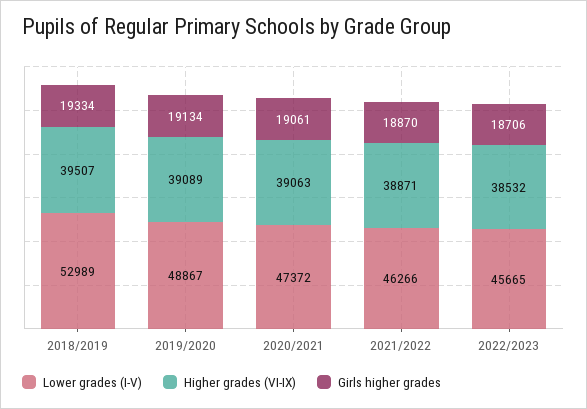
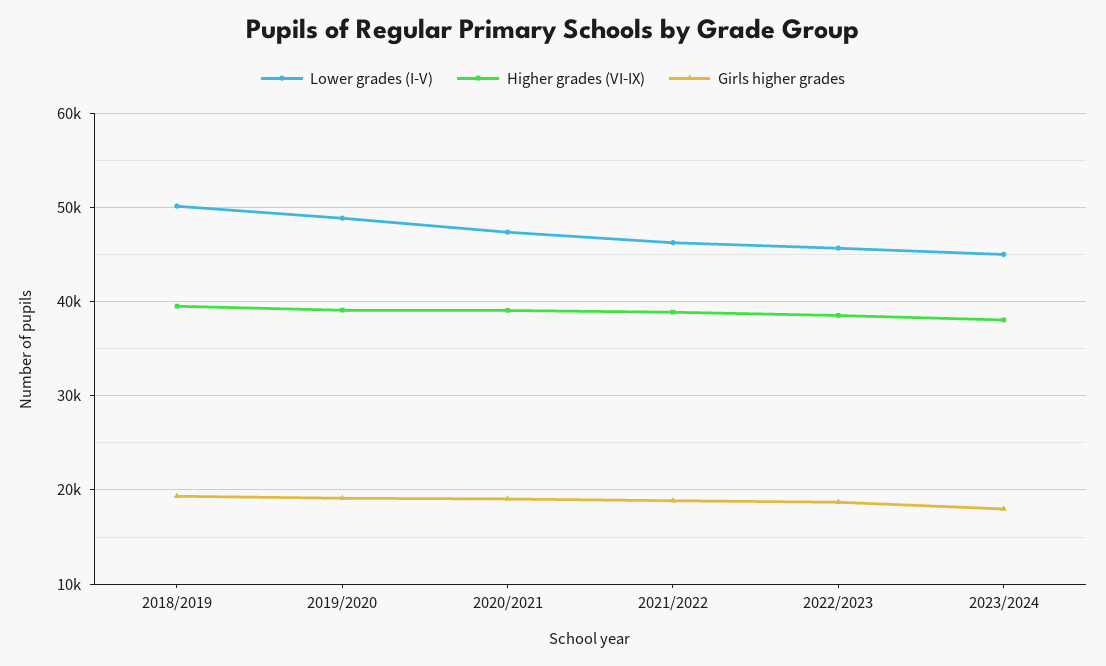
Lower grades (I-V), 2018/2019: 52989 -> 50000
Lower grades (I-V), 2023/2024: none -> 45000
Higher grades (VI-IX), 2023/2024: none -> 38000
Girls higher grades, 2023/2024: none -> 18000

